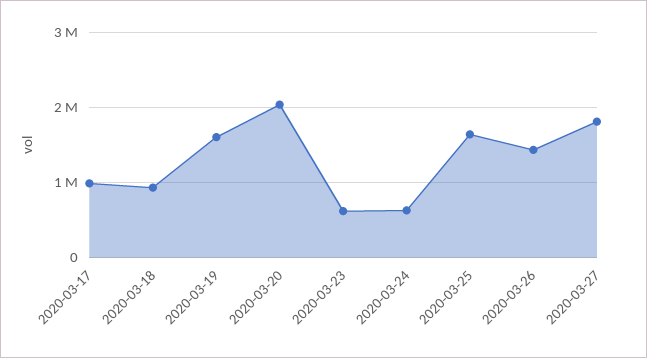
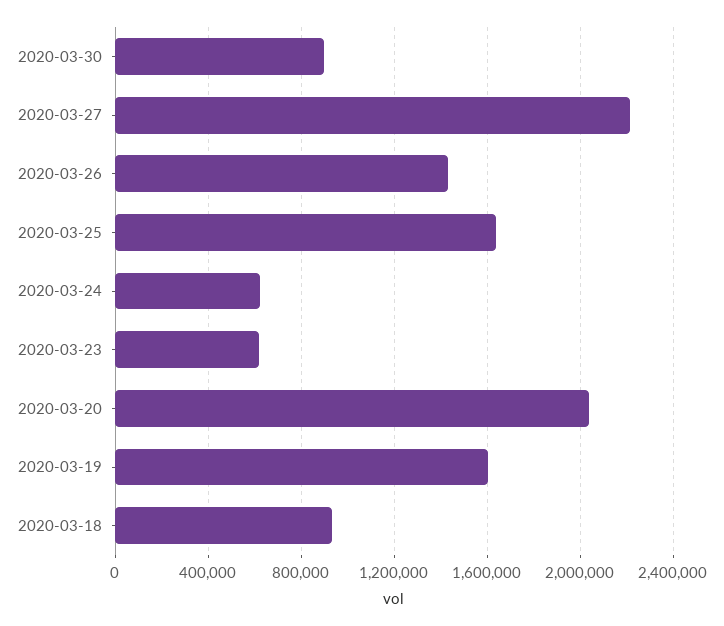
2020-03-17: 1000000 -> none
2020-03-27: 1800000 -> 2200000
2020-03-30: none -> 900000

